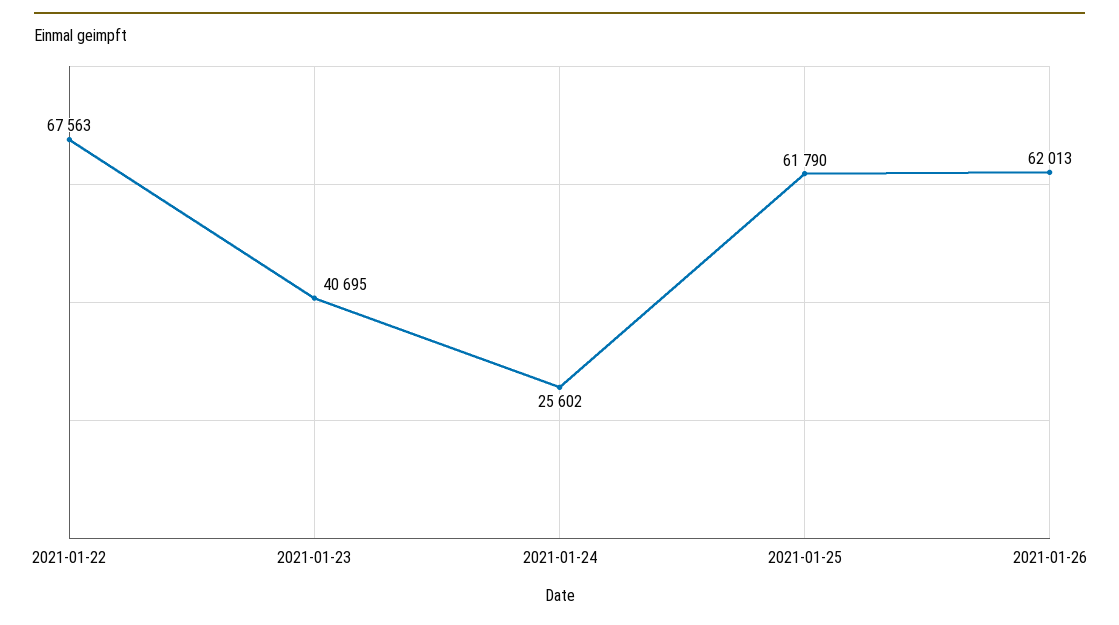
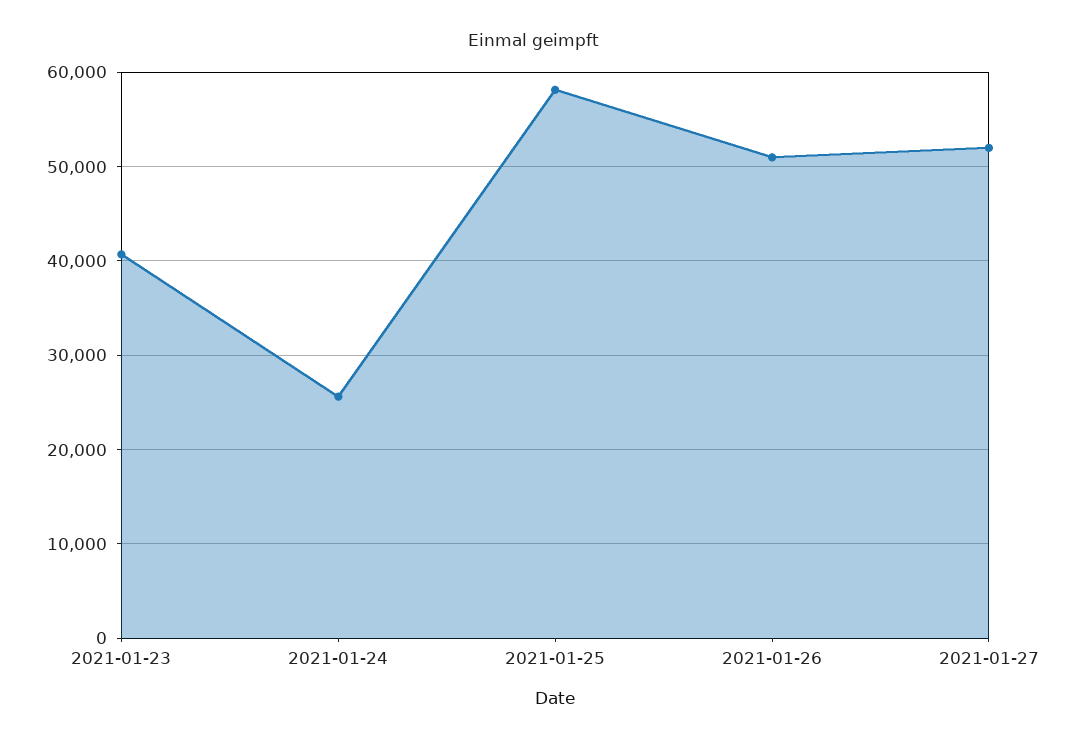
2021-01-22: 67563 -> none
2021-01-25: 61790 -> 58000
2021-01-26: 62013 -> 51000
2021-01-27: none -> 52000

